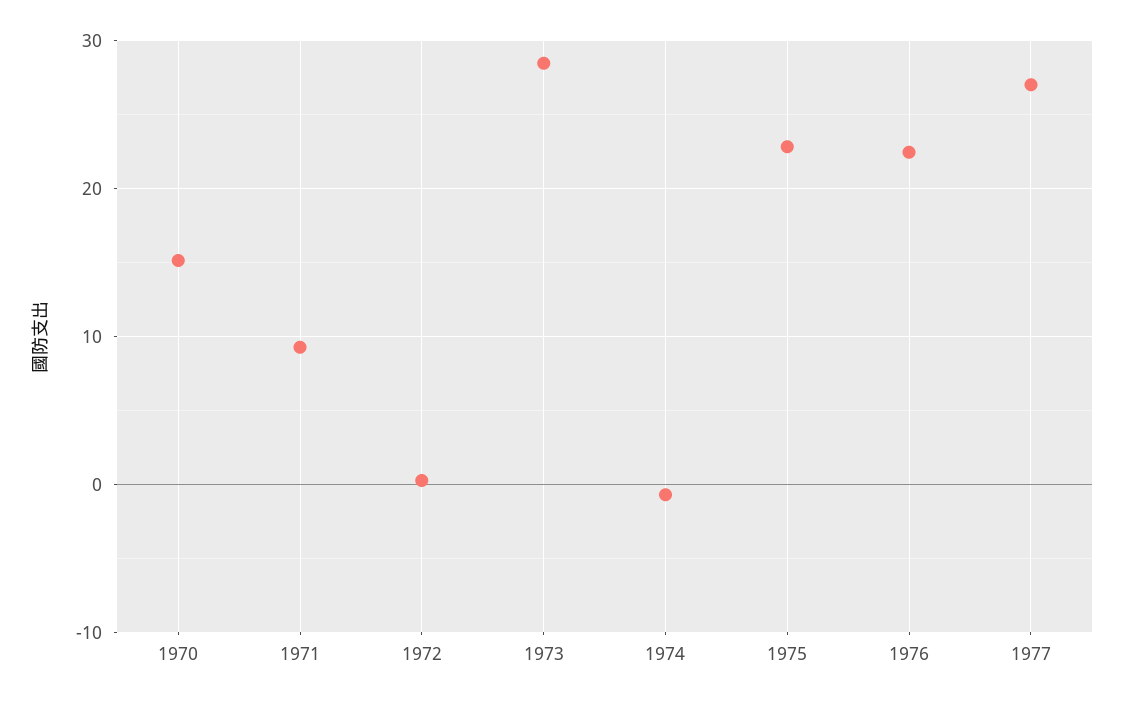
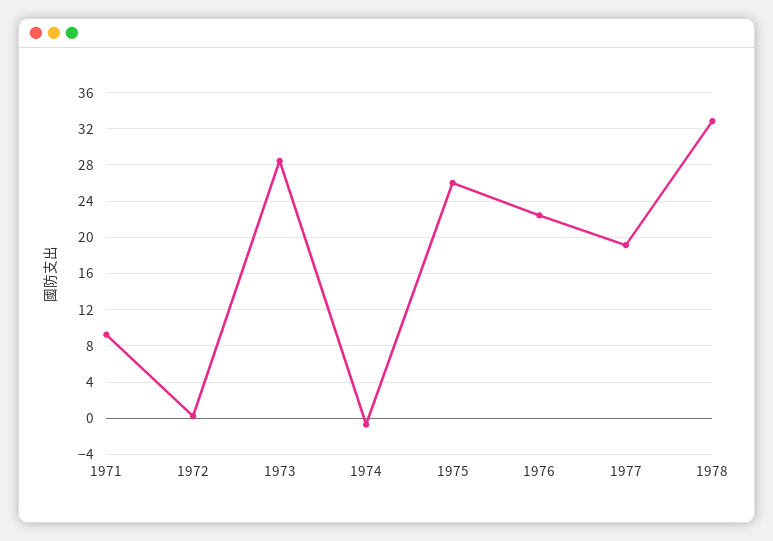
1970: 15 -> none
1975: 23 -> 26
1977: 27 -> 19
1978: none -> 33

